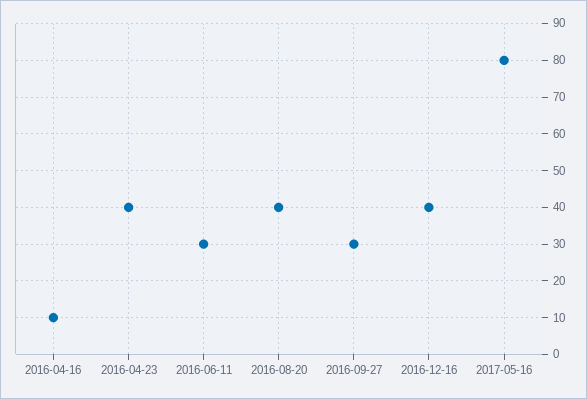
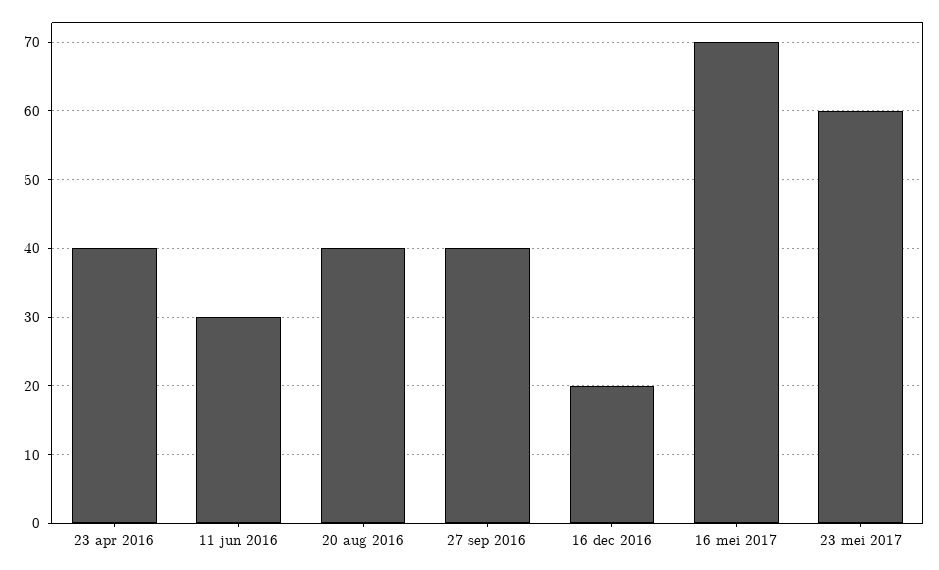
2016-04-16: 10 -> none
2016-09-27: 30 -> 40
2016-12-16: 40 -> 20
2017-05-16: 80 -> 70
23 mei 2017: none -> 60

